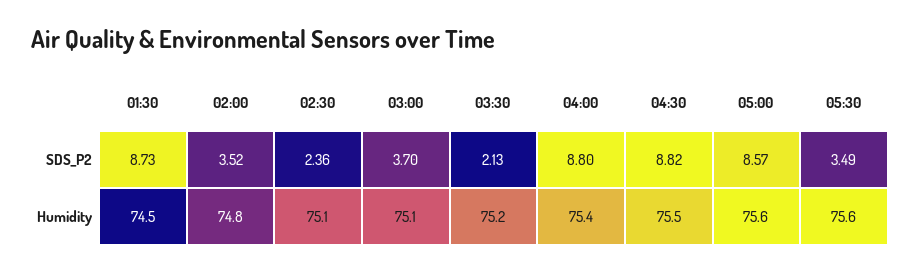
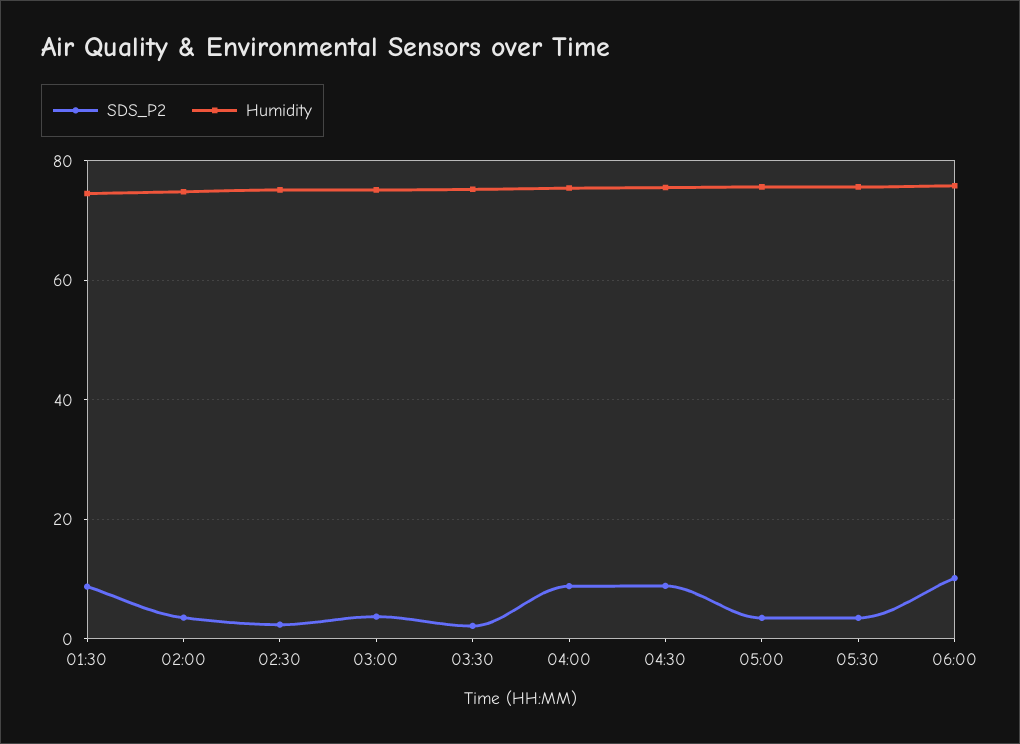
SDS_P2, 05:00: 8.57 -> 4
SDS_P2, 06:00: none -> 10
Humidity, 06:00: none -> 76

